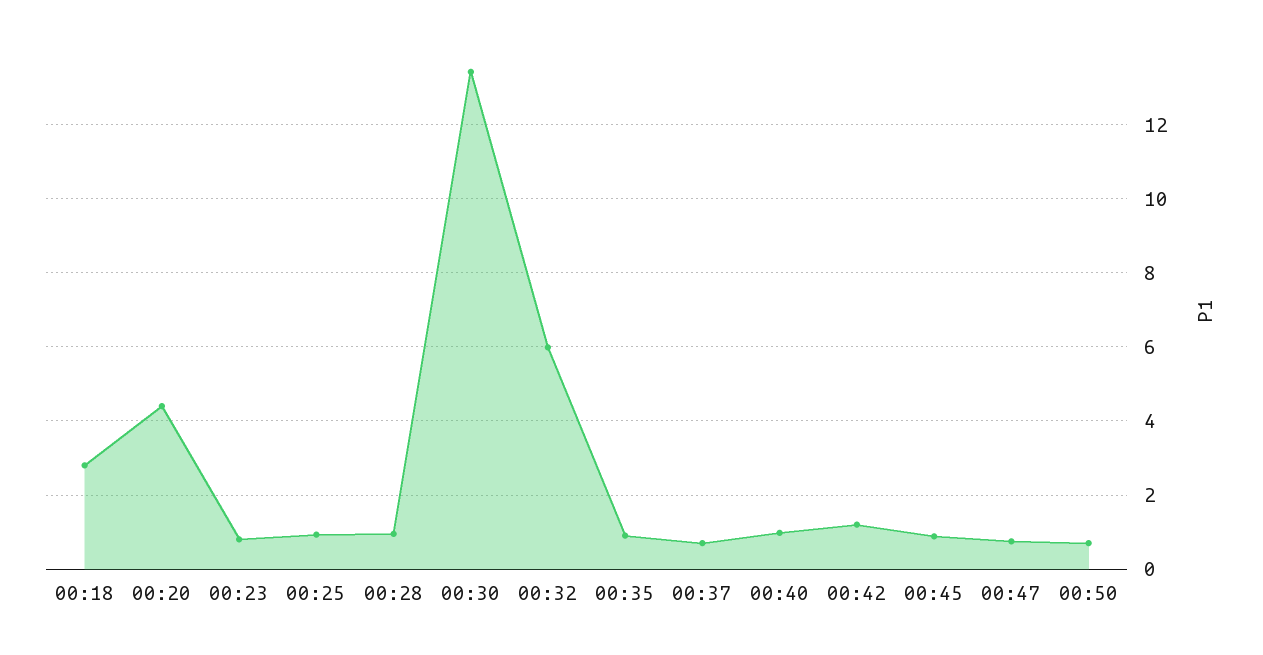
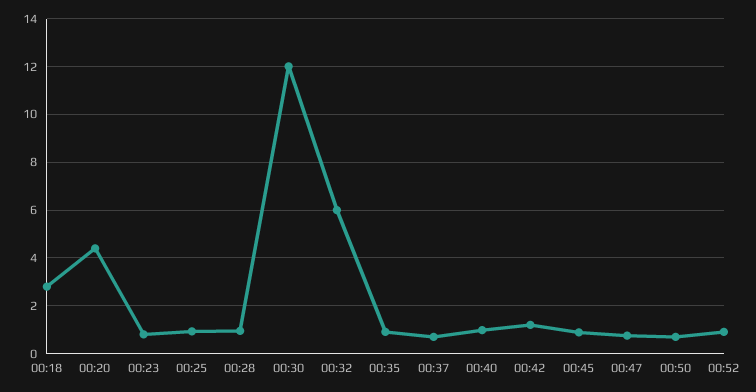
00:30: 13.4 -> 12
00:52: none -> 1

